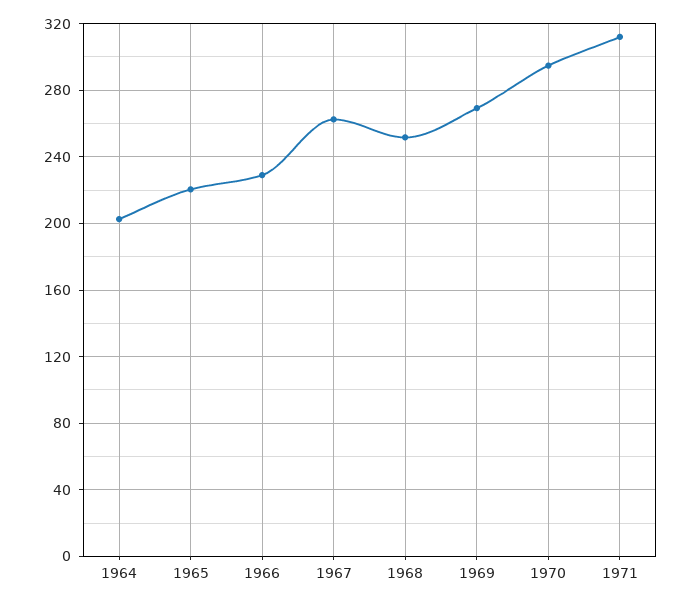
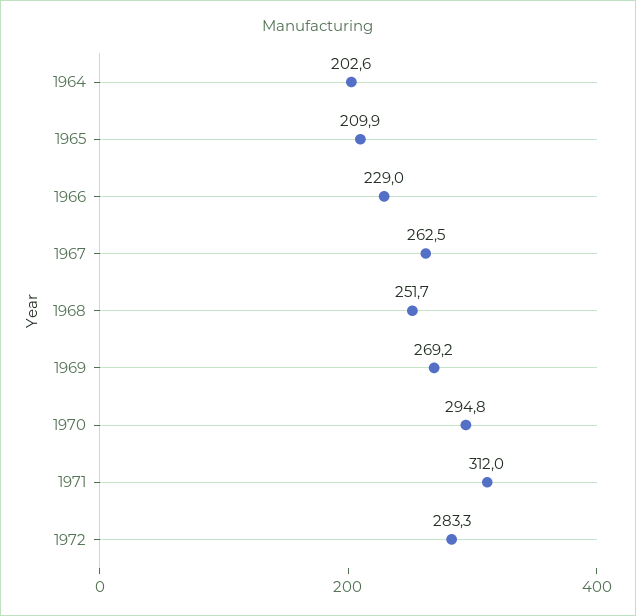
1965: 220 -> 209.9
1972: none -> 283.3

